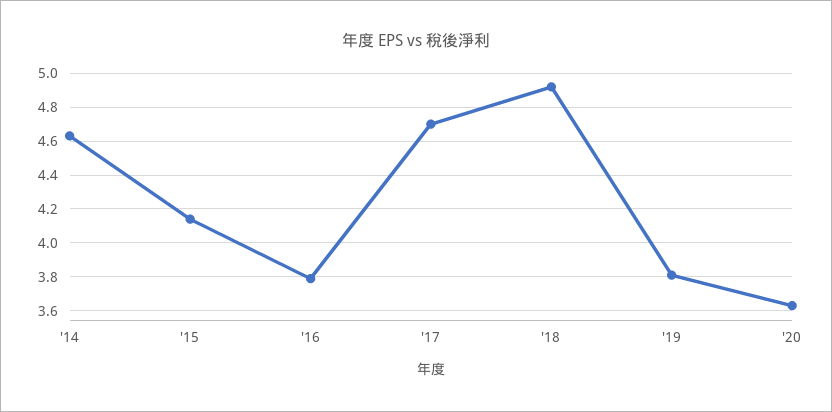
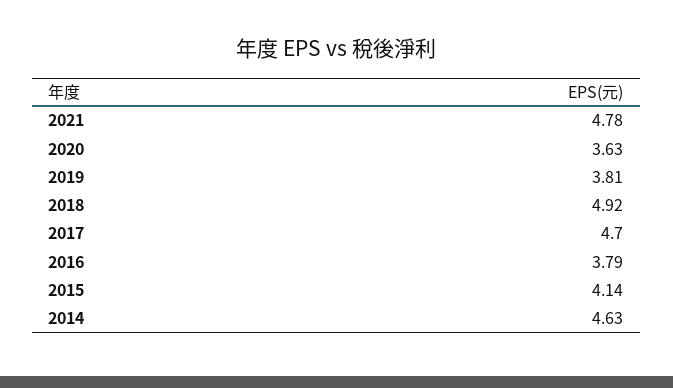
2021: none -> 4.78

